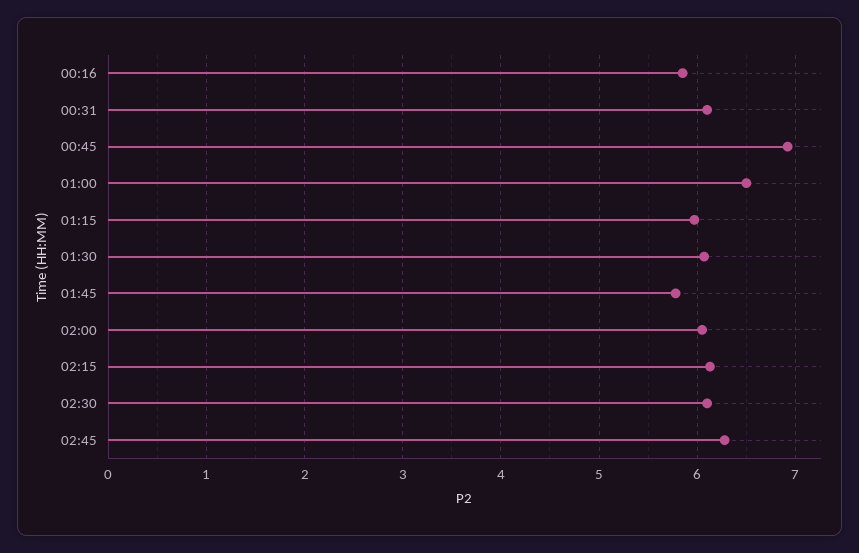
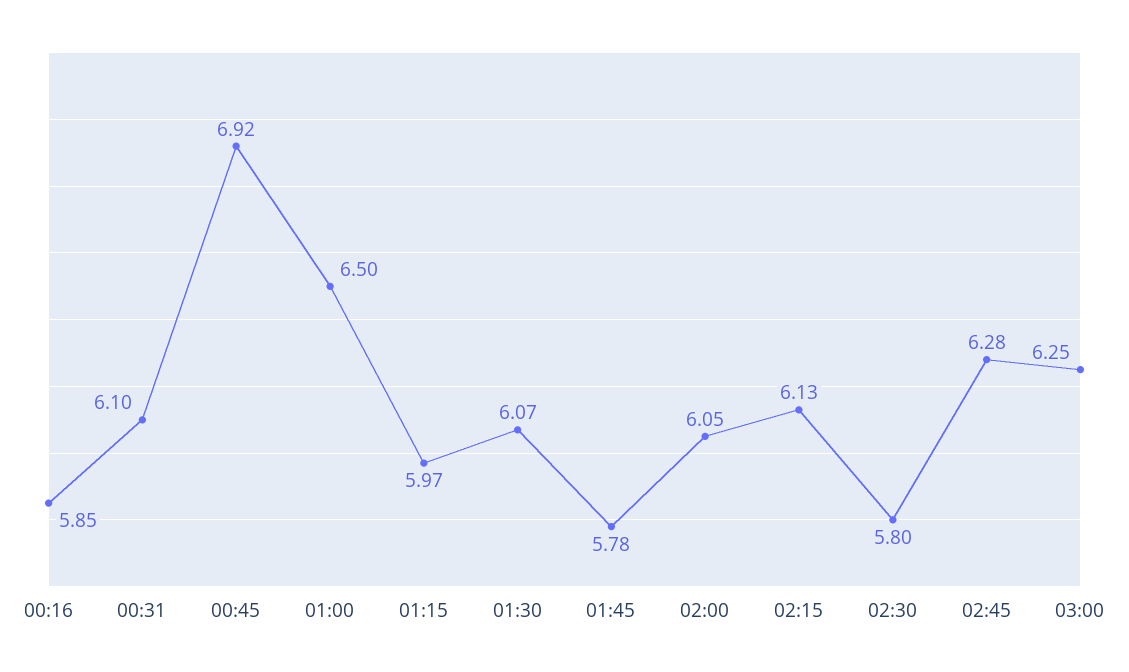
02:30: 6.1 -> 5.8
03:00: none -> 6.25

